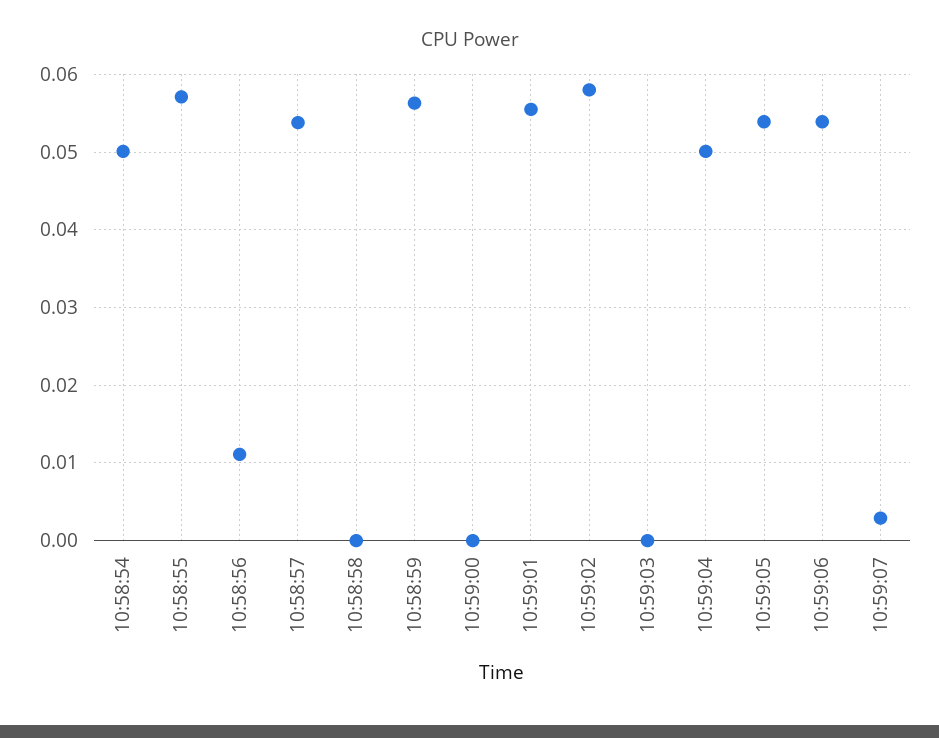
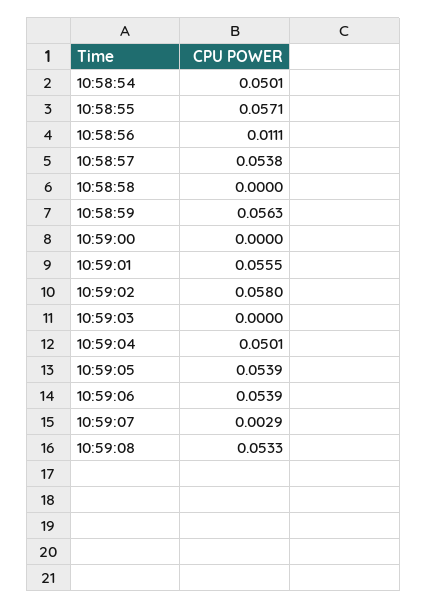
10:59:08: none -> 0.0533

